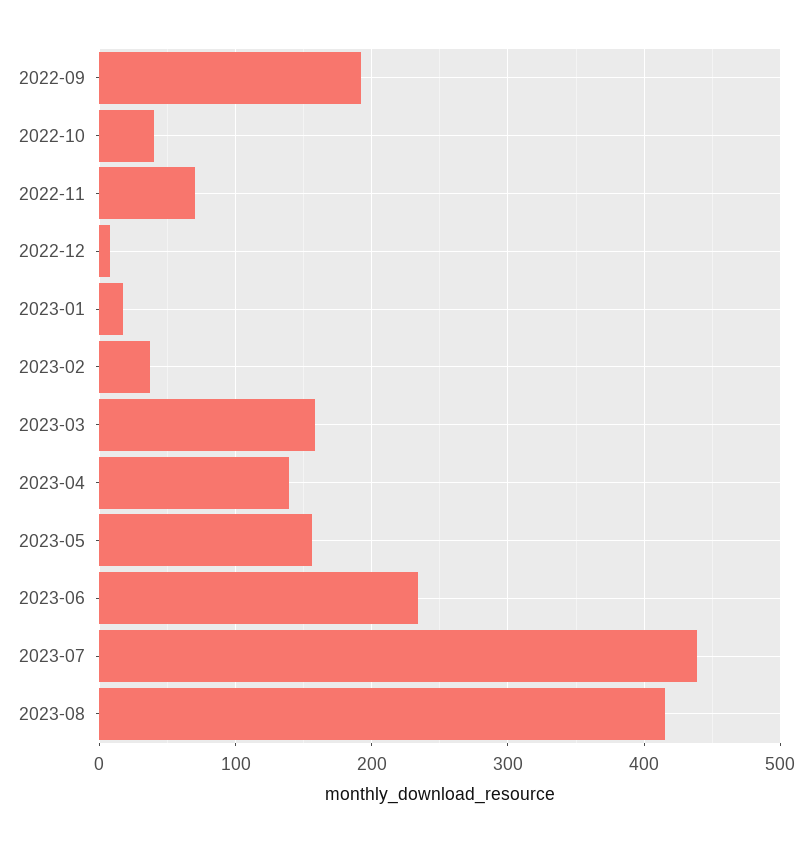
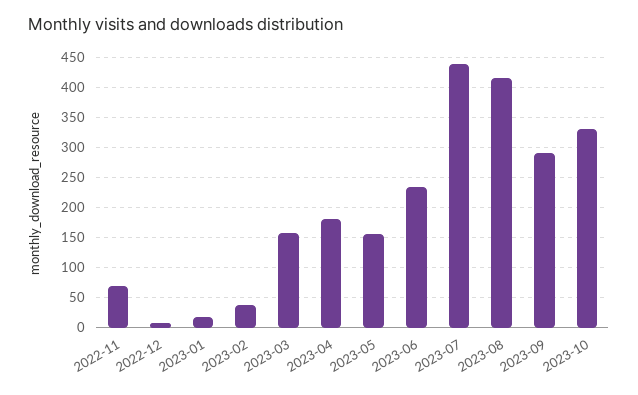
2022-09: 190 -> none
2022-10: 40 -> none
2023-04: 140 -> 180
2023-09: none -> 290
2023-10: none -> 330

